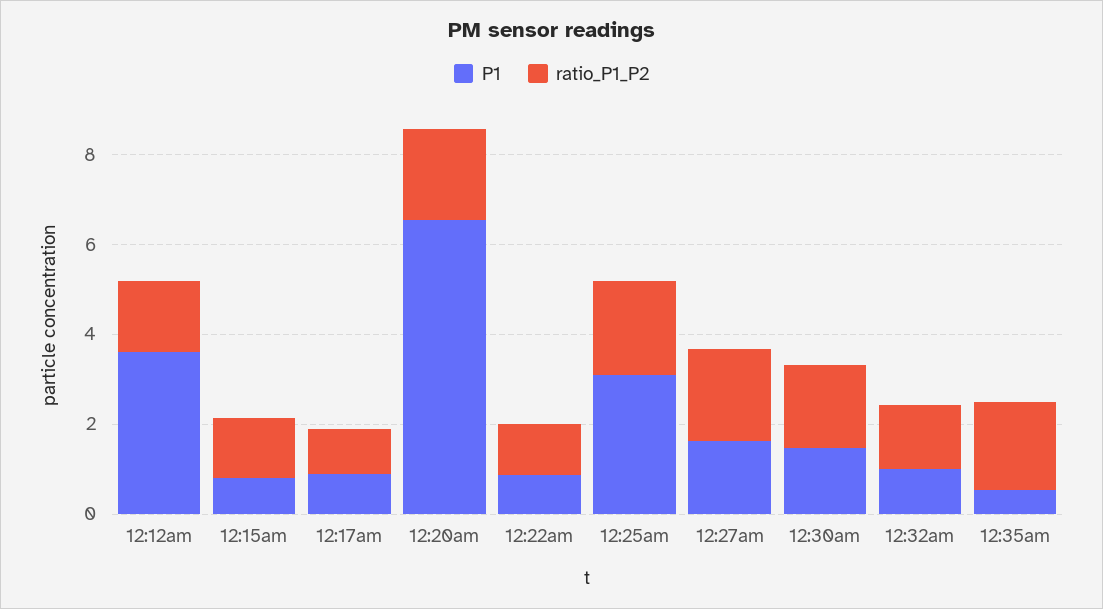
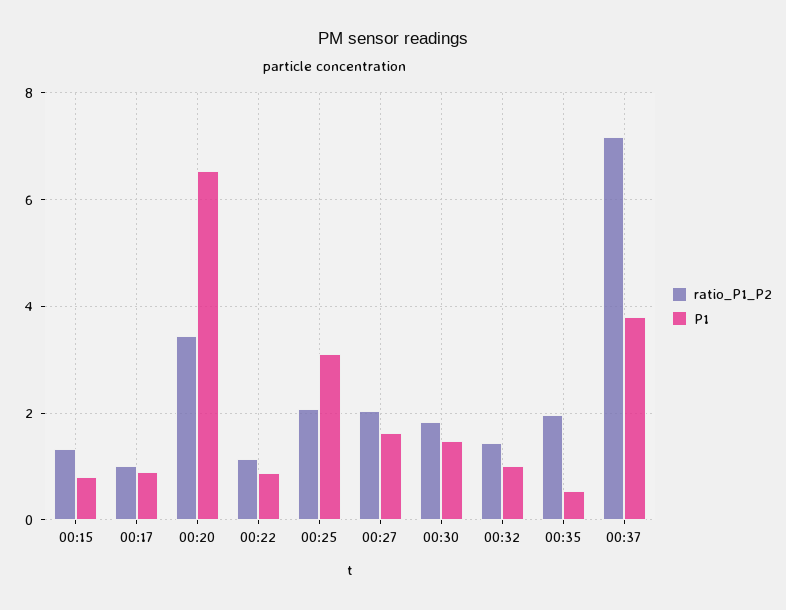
P1, 12:12am: 3.5 -> none
ratio_P1_P2, 12:12am: 1.5 -> none
ratio_P1_P2, 12:20am: 2 -> 3.4
ratio_P1_P2, 00:37: none -> 7.2
P1, 00:37: none -> 3.8

